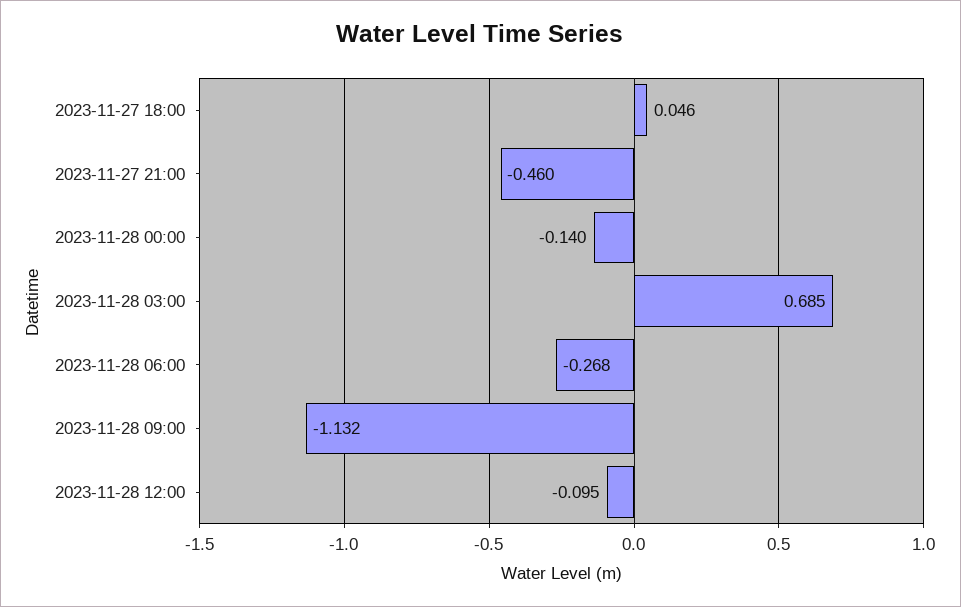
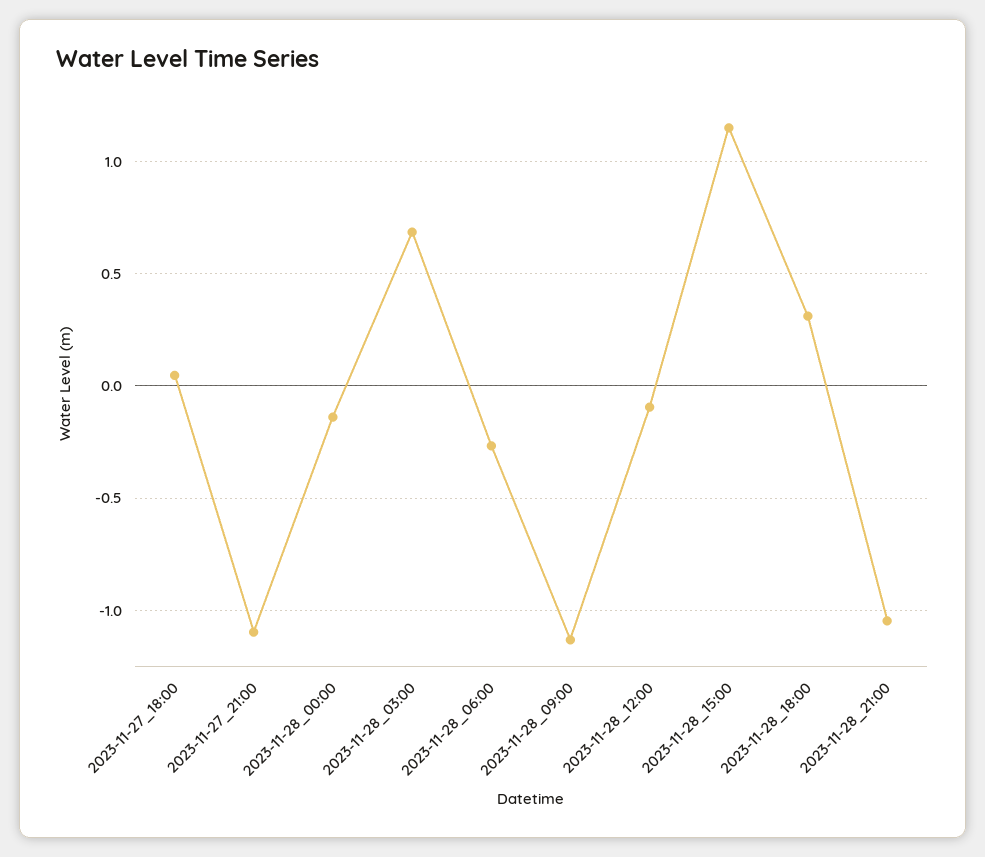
2023-11-27 21:00: -0.46 -> -1.1
2023-11-28_15:00: none -> 1.15
2023-11-28_18:00: none -> 0.3
2023-11-28_21:00: none -> -1.05

